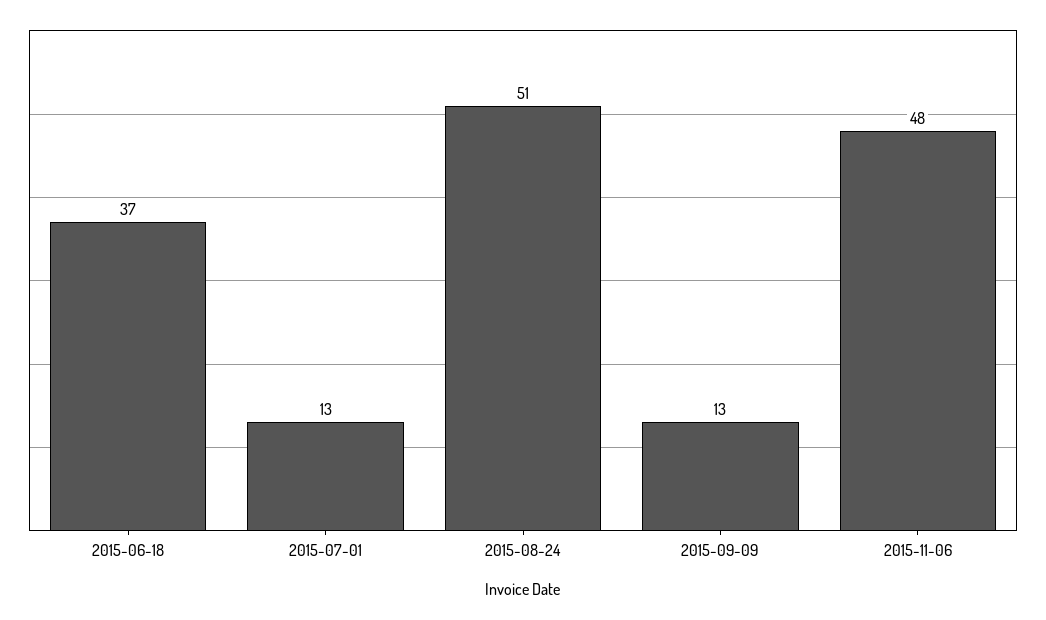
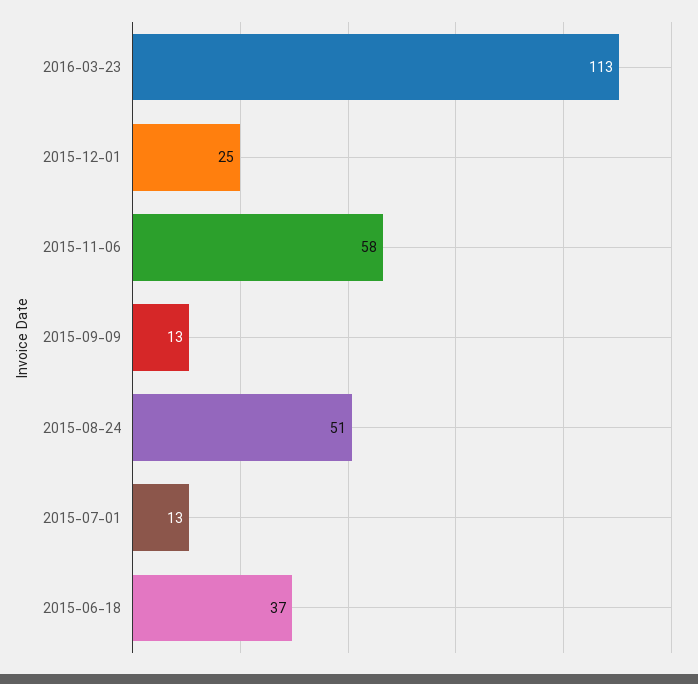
2015-11-06: 48 -> 58
2016-03-23: none -> 113
2015-12-01: none -> 25

